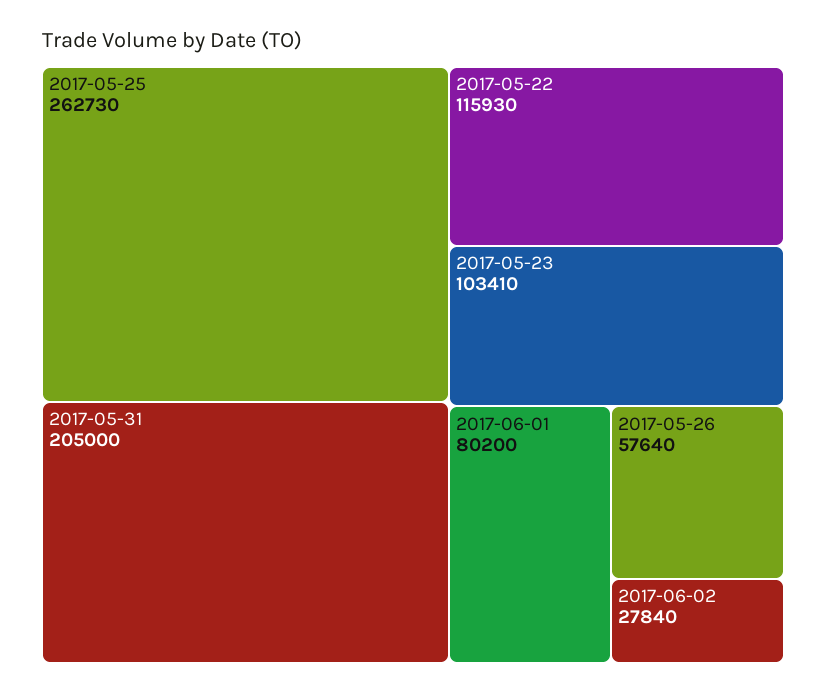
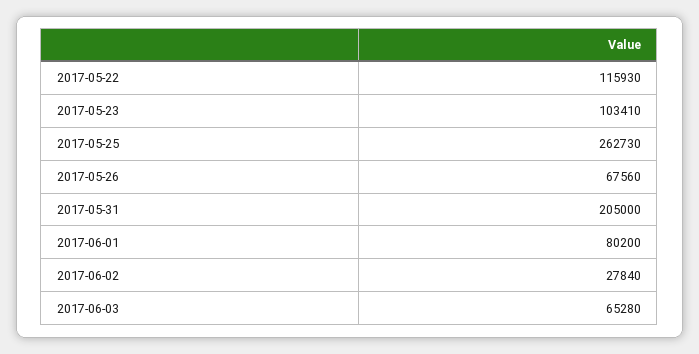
2017-05-26: 57640 -> 67560
2017-06-03: none -> 65280

